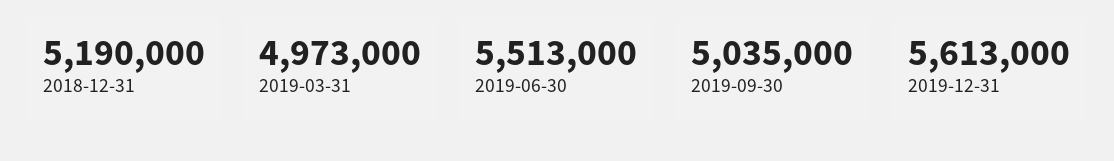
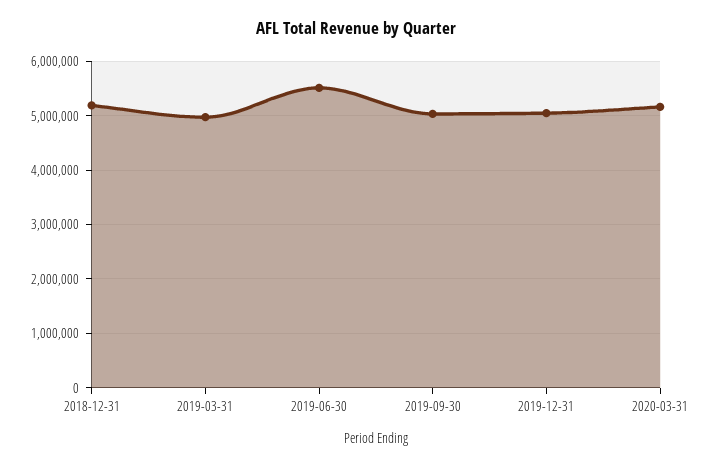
2019-12-31: 5613000 -> 5000000
2020-03-31: none -> 5200000

